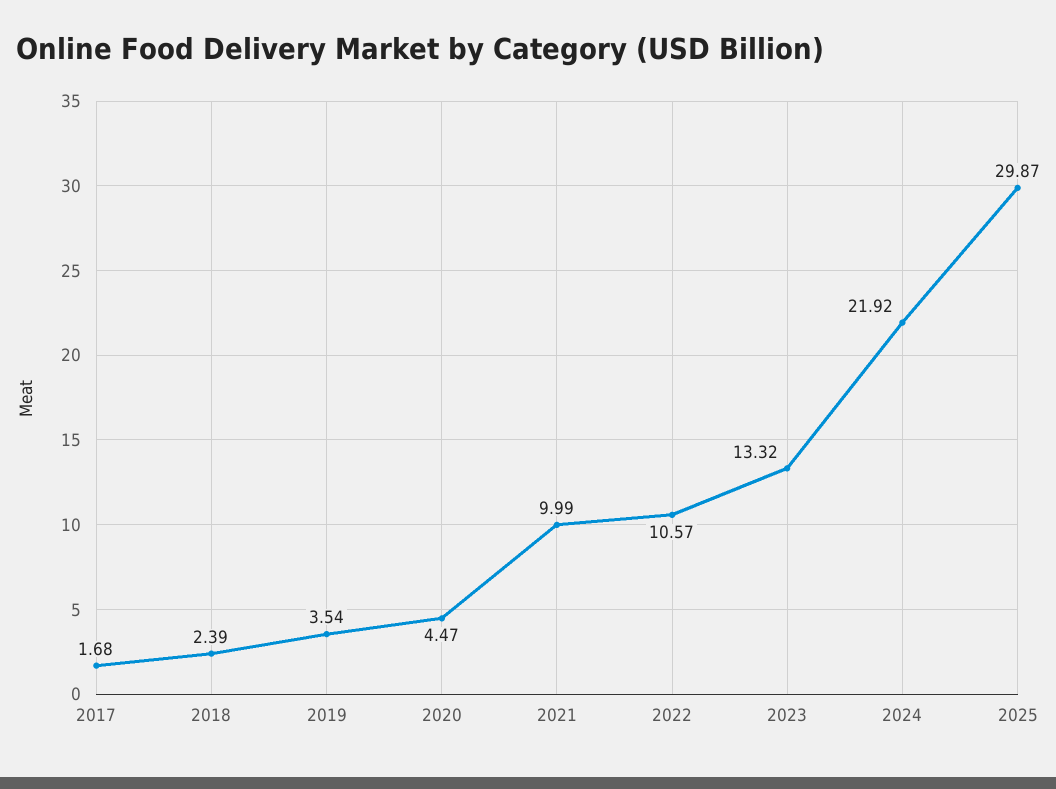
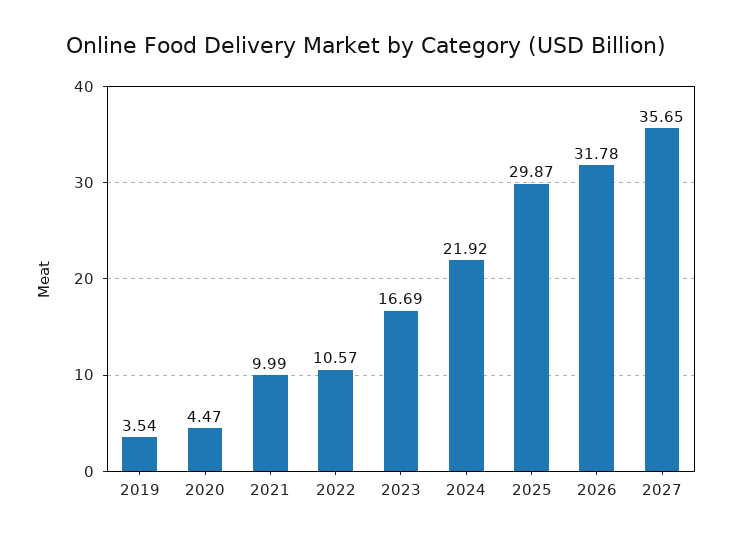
2017: 1.68 -> none
2018: 2.39 -> none
2023: 13.32 -> 16.69
2026: none -> 31.78
2027: none -> 35.65

